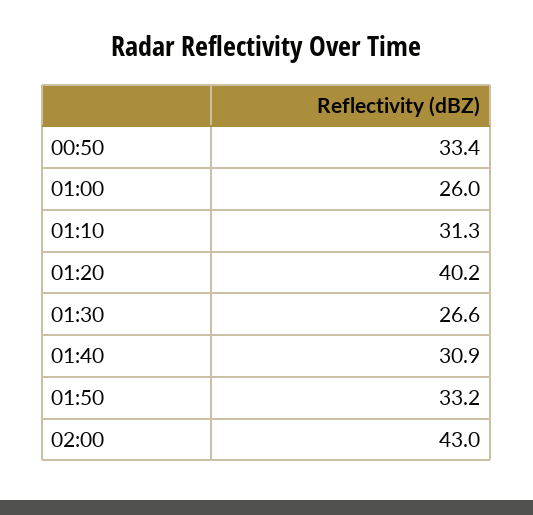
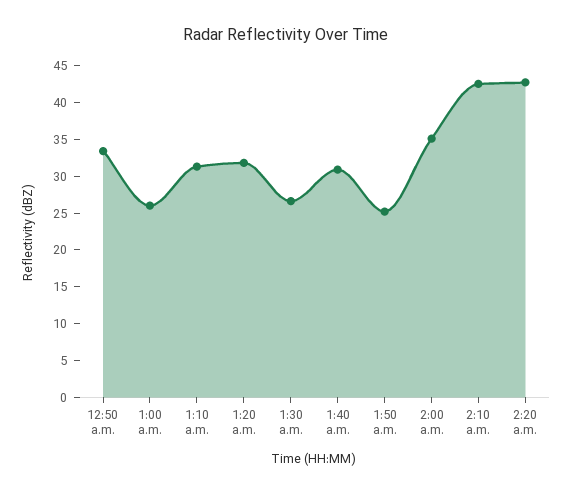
01:20: 40.2 -> 32.5
01:50: 33.2 -> 25
02:00: 43 -> 35
2:10 a.m.: none -> 42.5
2:20 a.m.: none -> 42.5

